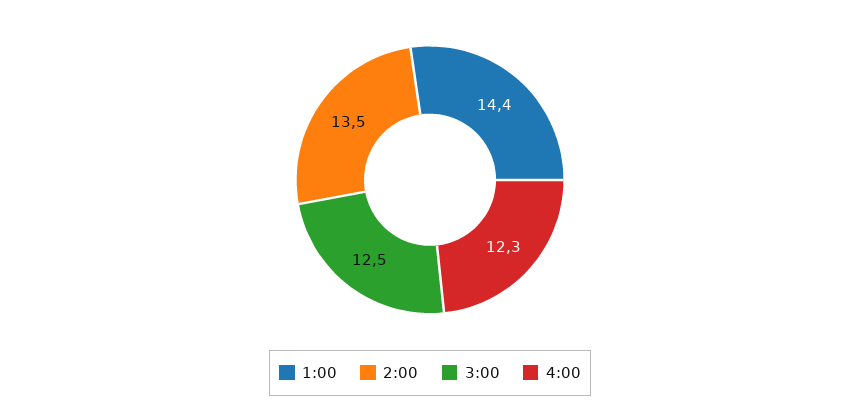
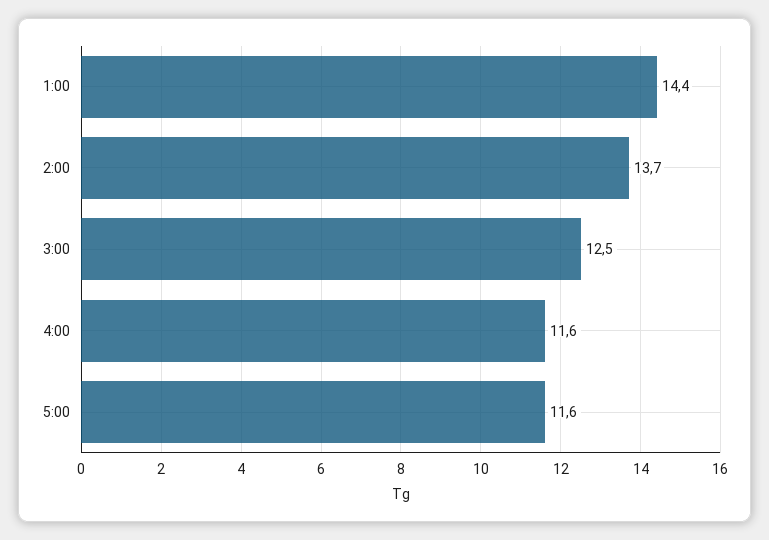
2:00: 13.5 -> 13.7
4:00: 12.3 -> 11.6
5:00: none -> 11.6

